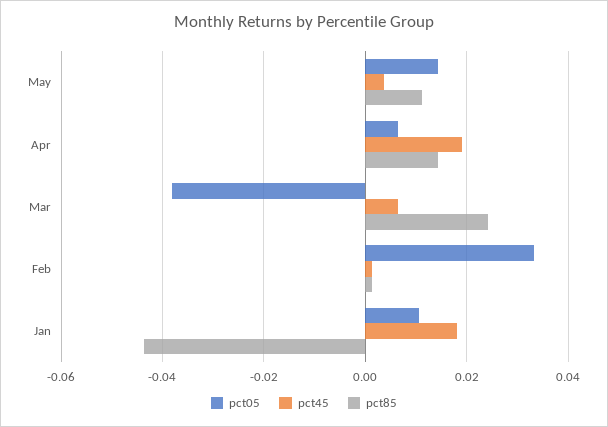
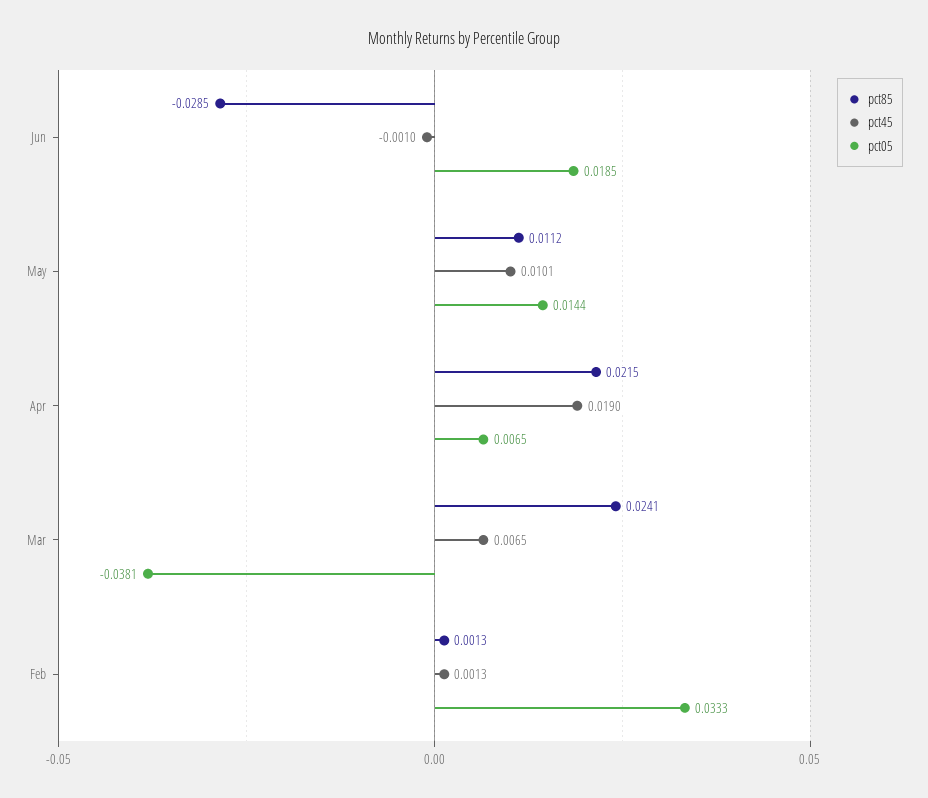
pct45, May: 0.004 -> 0.0101
pct85, Apr: 0.014 -> 0.0215
pct05, Jan: 0.01 -> none
pct45, Jan: 0.018 -> none
pct85, Jan: -0.044 -> none
pct85, Jun: none -> -0.0285
pct45, Jun: none -> -0.001
pct05, Jun: none -> 0.0185

